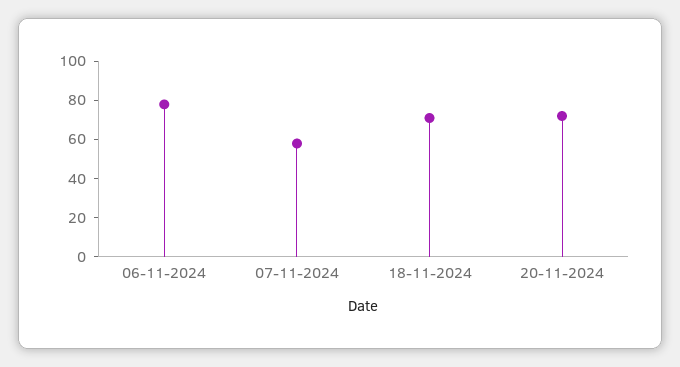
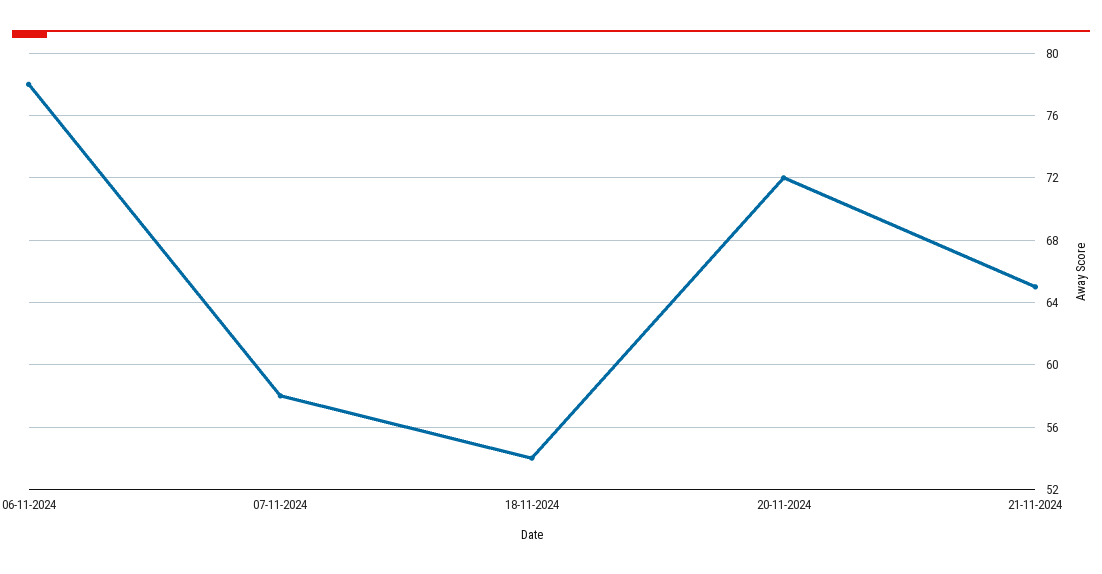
18-11-2024: 70 -> 54
21-11-2024: none -> 65

